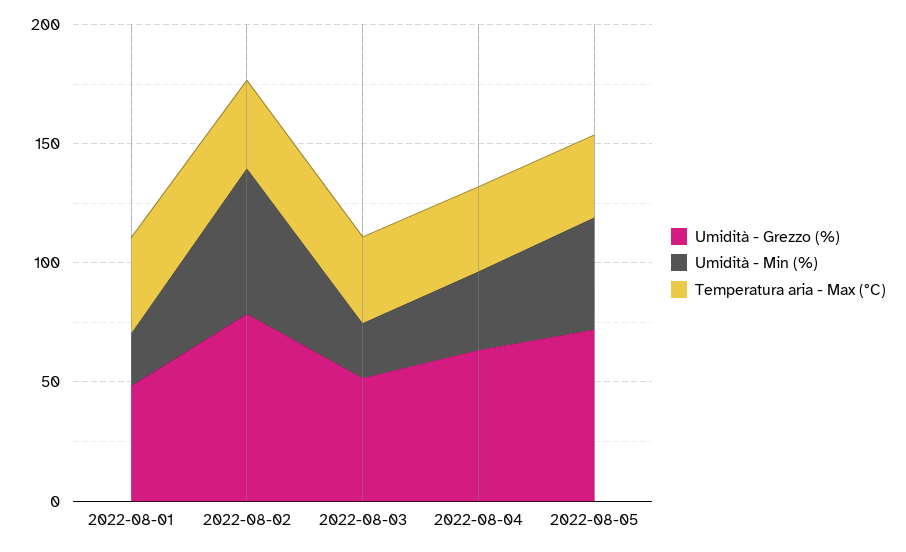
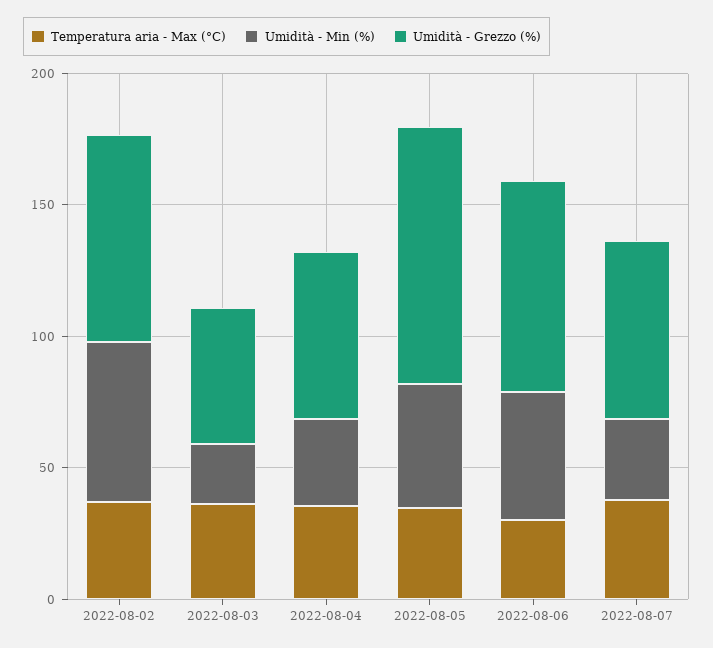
Umidità - Grezzo (%), 2022-08-01: 50 -> none
Umidità - Min (%), 2022-08-01: 20 -> none
Temperatura aria - Max (°C), 2022-08-01: 40 -> none
Umidità - Grezzo (%), 2022-08-05: 70 -> 100
Temperatura aria - Max (°C), 2022-08-06: none -> 30
Umidità - Min (%), 2022-08-06: none -> 50
Umidità - Grezzo (%), 2022-08-06: none -> 80
Temperatura aria - Max (°C), 2022-08-07: none -> 40
Umidità - Min (%), 2022-08-07: none -> 30
Umidità - Grezzo (%), 2022-08-07: none -> 70

